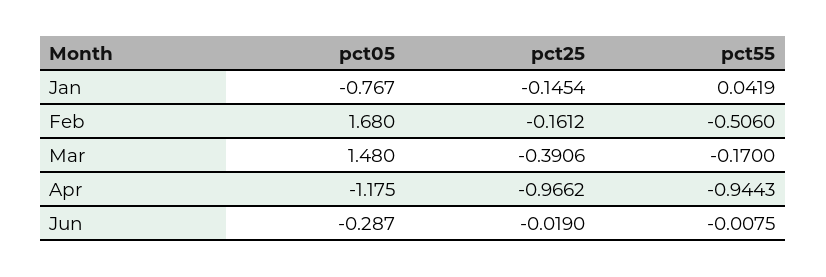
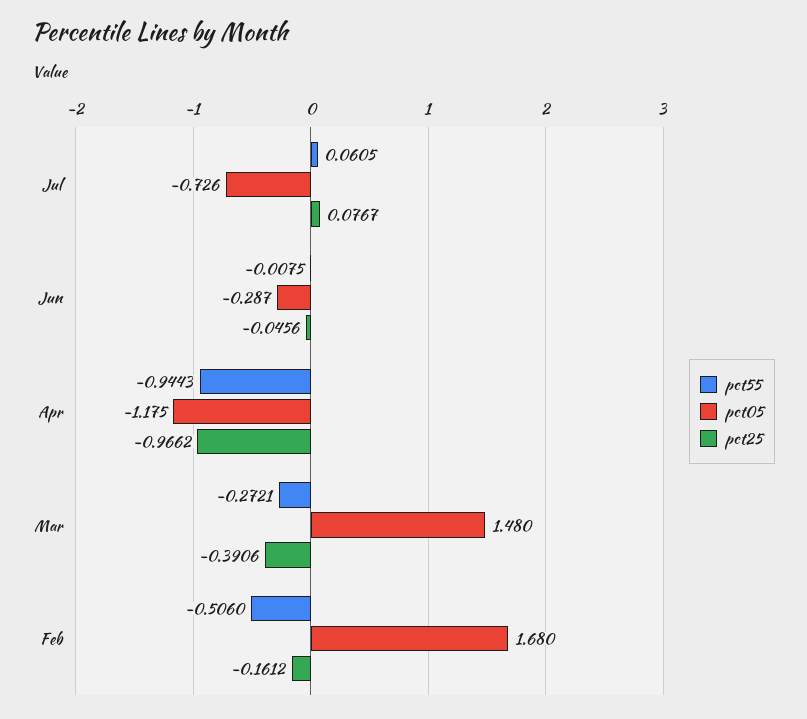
pct05, Jan: -0.767 -> none
pct25, Jan: -0.1454 -> none
pct55, Jan: 0.0419 -> none
pct55, Mar: -0.17 -> -0.2721
pct25, Jun: -0.019 -> -0.0456
pct55, Jul: none -> 0.0605
pct05, Jul: none -> -0.726
pct25, Jul: none -> 0.0767

